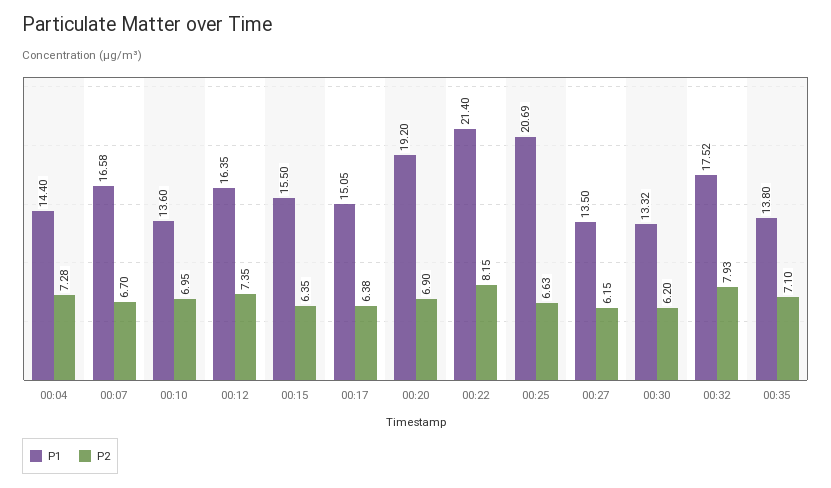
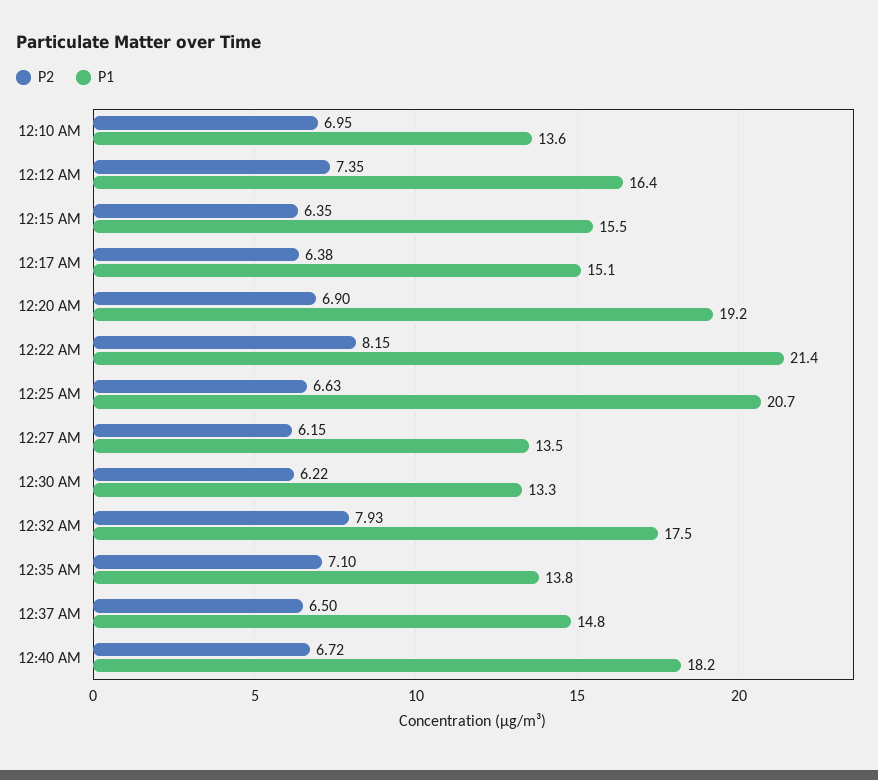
P1, 00:04: 14.4 -> none
P2, 00:04: 7.28 -> none
P1, 00:07: 16.58 -> none
P2, 00:07: 6.7 -> none
P2, 00:30: 6.2 -> 6.22
P2, 12:37 AM: none -> 6.5
P1, 12:37 AM: none -> 14.8
P2, 12:40 AM: none -> 6.72
P1, 12:40 AM: none -> 18.2

